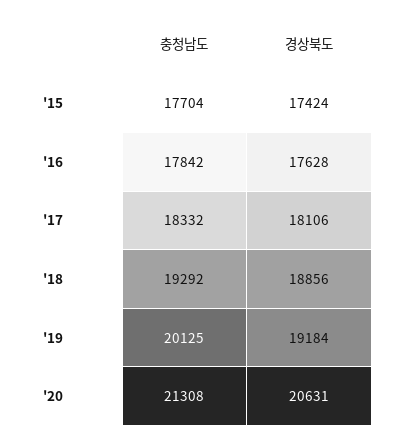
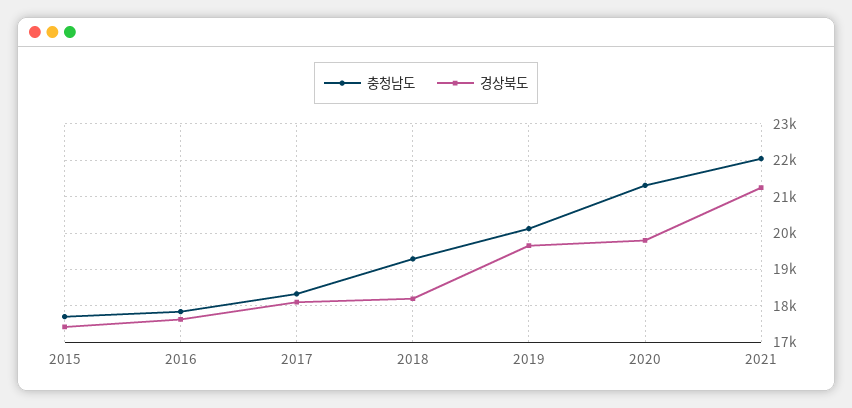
경상북도, '18: 18856 -> 18200
경상북도, '19: 19184 -> 19600
경상북도, '20: 20631 -> 19800
충청남도, 2021: none -> 22000
경상북도, 2021: none -> 21200

